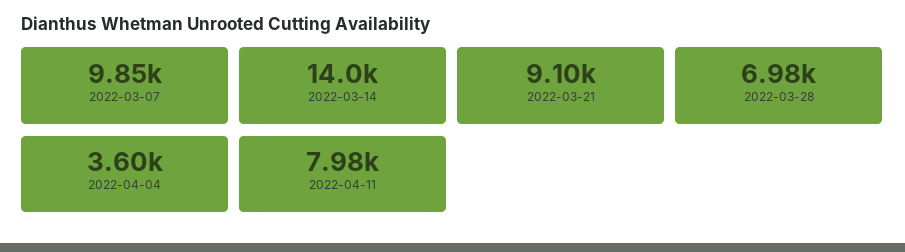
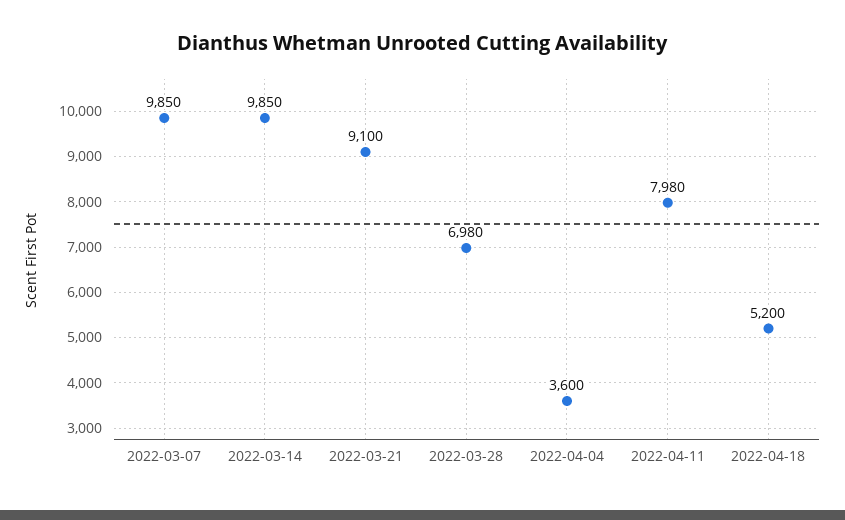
2022-03-14: 14000 -> 9850
2022-04-18: none -> 5200

